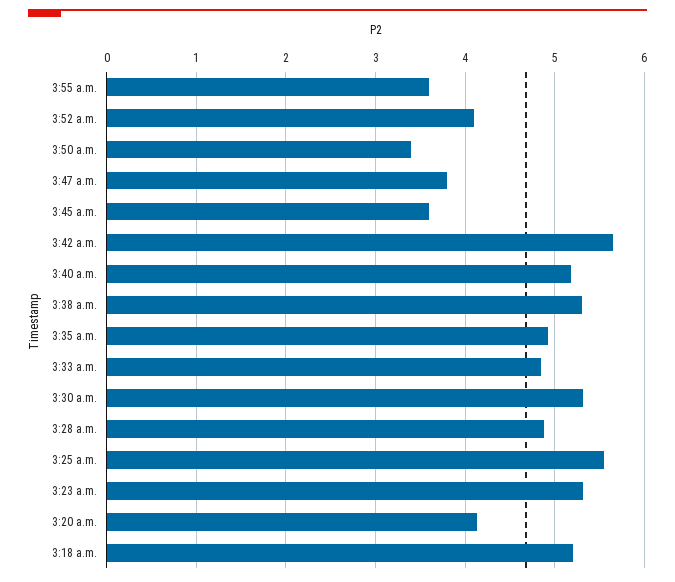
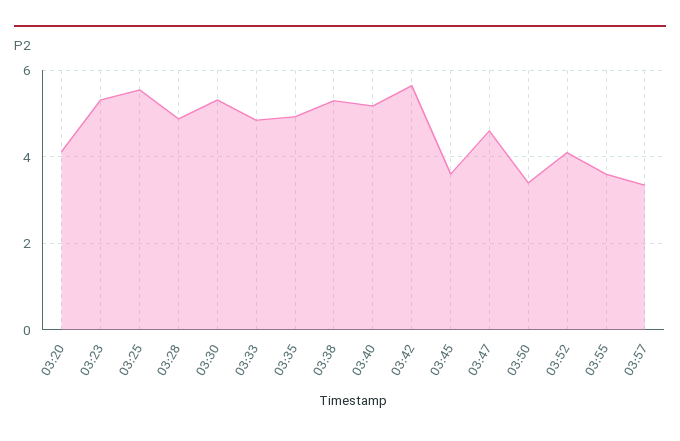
3:47 a.m.: 3.8 -> 4.6
3:18 a.m.: 5.2 -> none
03:57: none -> 3.4

